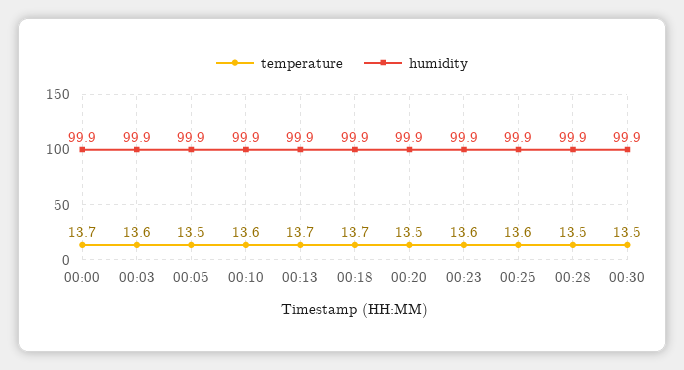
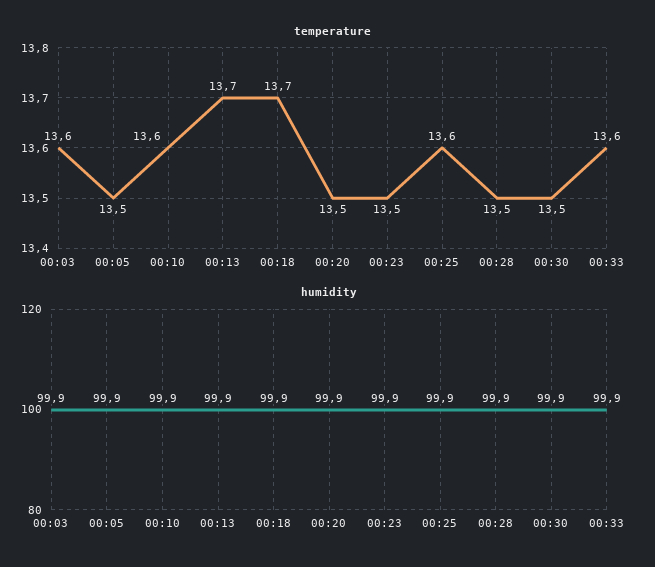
temperature, 00:00: 13.7 -> none
humidity, 00:00: 99.9 -> none
temperature, 00:23: 13.6 -> 13.5
temperature, 00:33: none -> 13.6
humidity, 00:33: none -> 99.9

